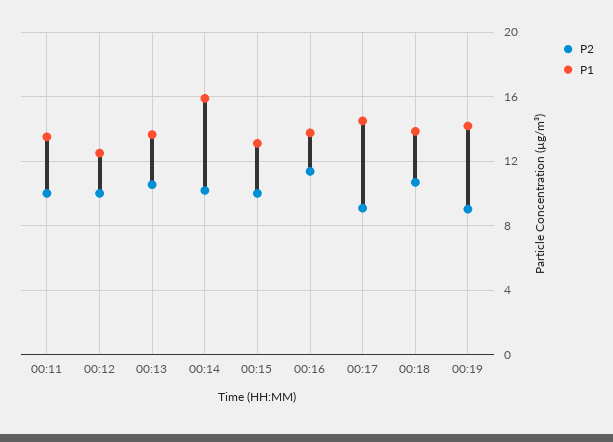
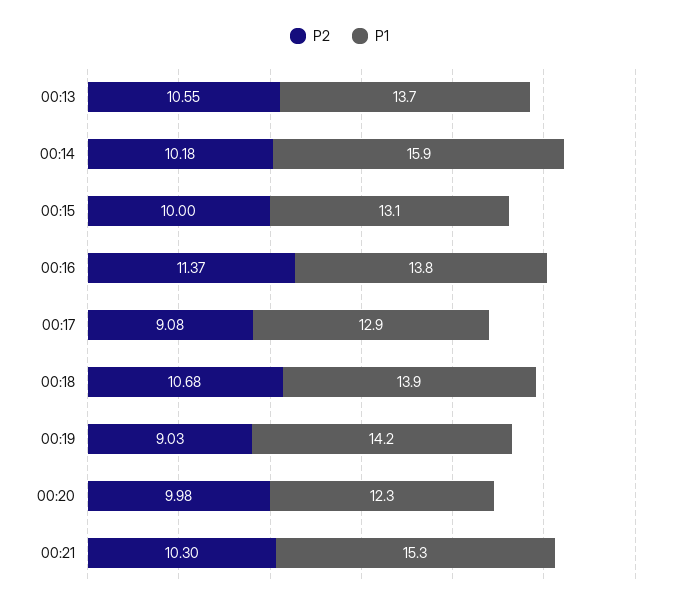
P2, 00:11: 10 -> none
P1, 00:11: 13.5 -> none
P2, 00:12: 10 -> none
P1, 00:12: 12.5 -> none
P1, 00:17: 14.5 -> 12.9
P2, 00:20: none -> 9.98
P1, 00:20: none -> 12.3
P2, 00:21: none -> 10.3
P1, 00:21: none -> 15.3

